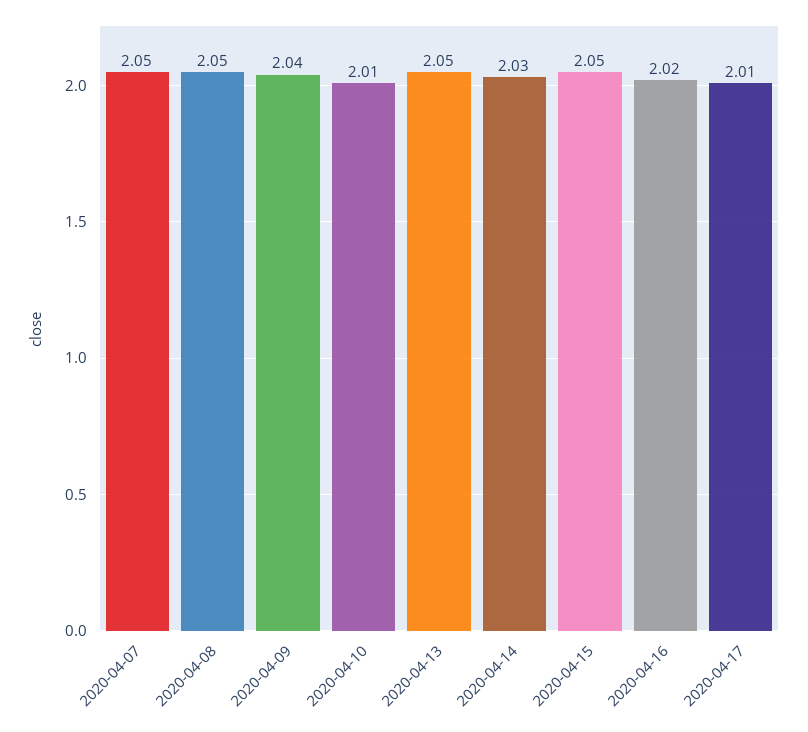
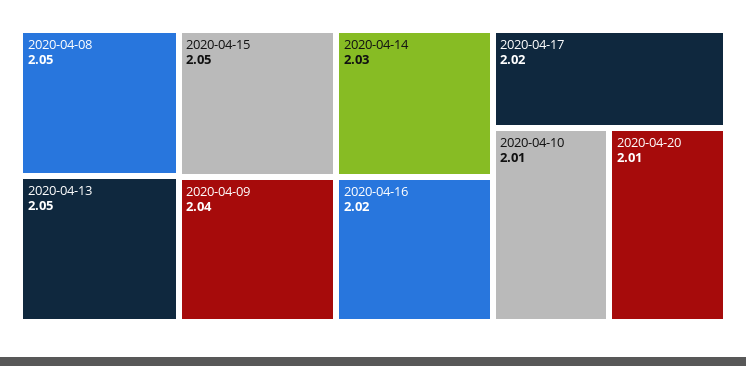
2020-04-07: 2.05 -> none
2020-04-17: 2.01 -> 2.02
2020-04-20: none -> 2.01

